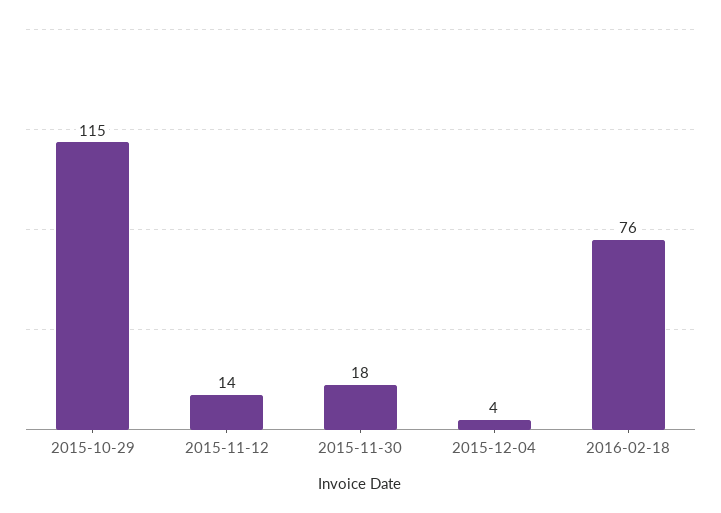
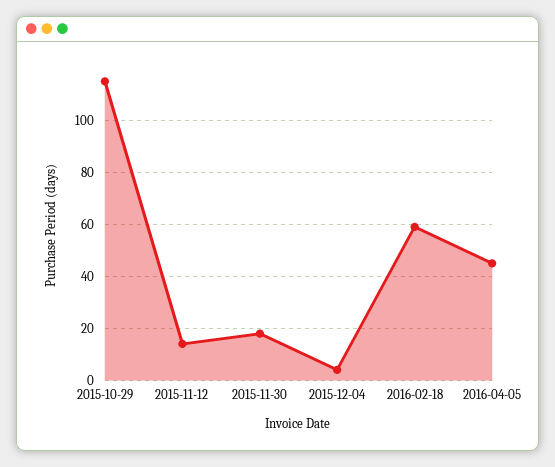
2016-02-18: 76 -> 60
2016-04-05: none -> 45

